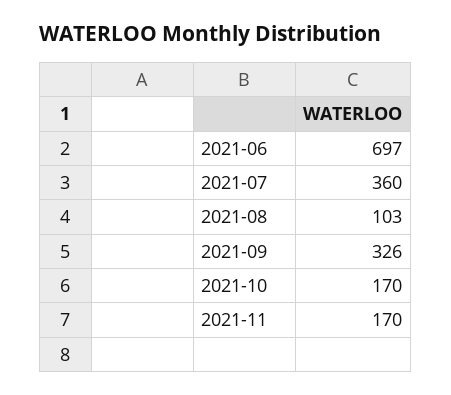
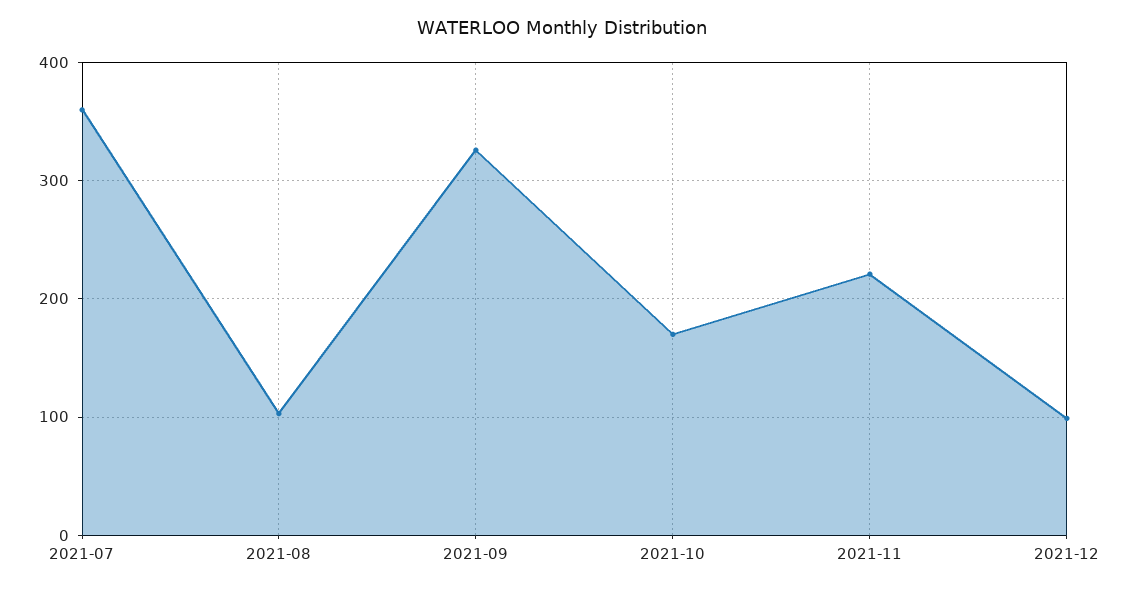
2021-06: 697 -> none
2021-11: 170 -> 220
2021-12: none -> 100

